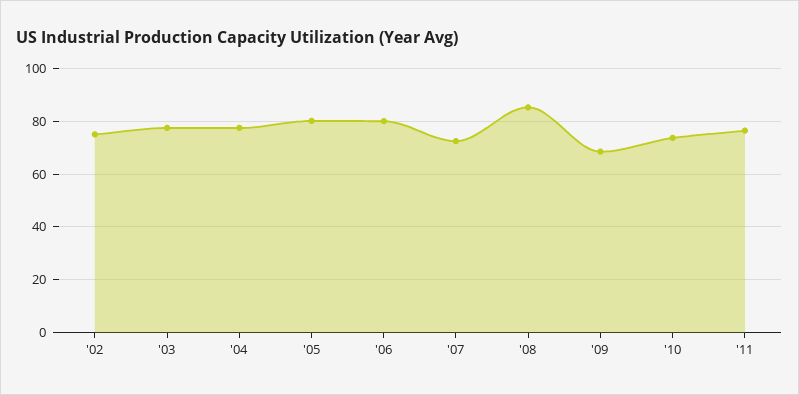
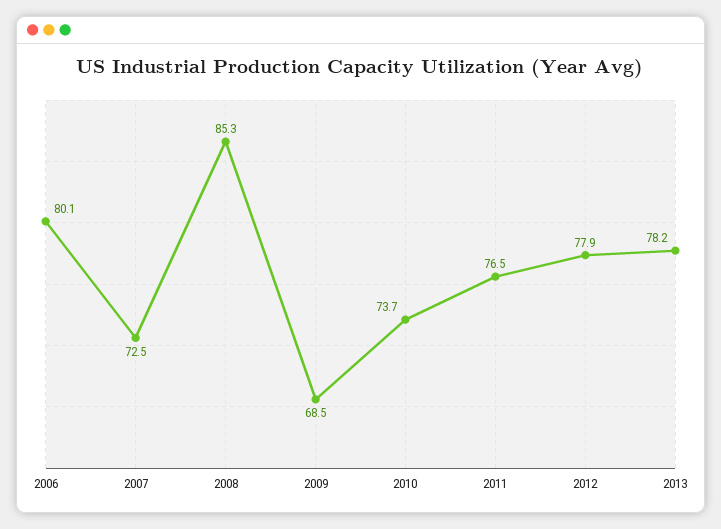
'02: 75 -> none
'03: 77.5 -> none
'04: 77.5 -> none
'05: 80 -> none
2012: none -> 77.9
2013: none -> 78.2

